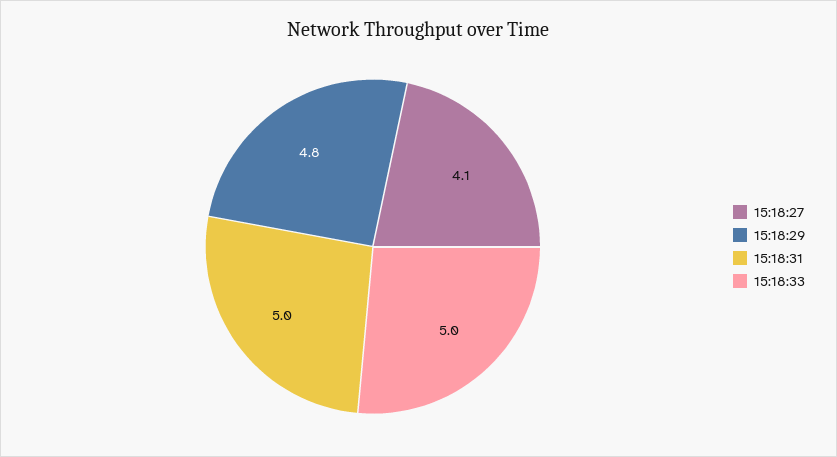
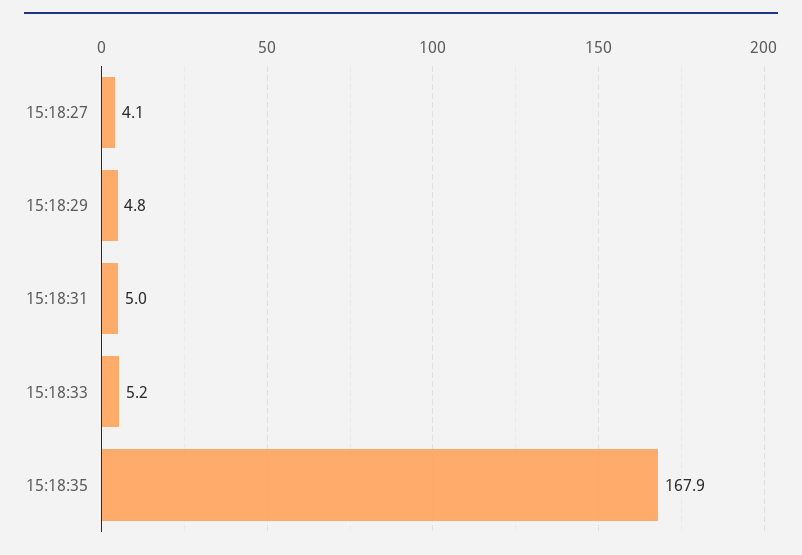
15:18:33: 5 -> 5.2
15:18:35: none -> 167.9

